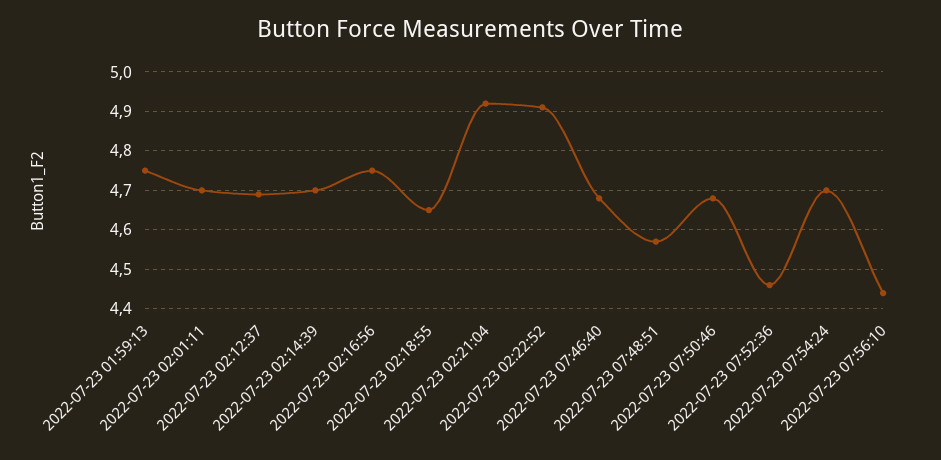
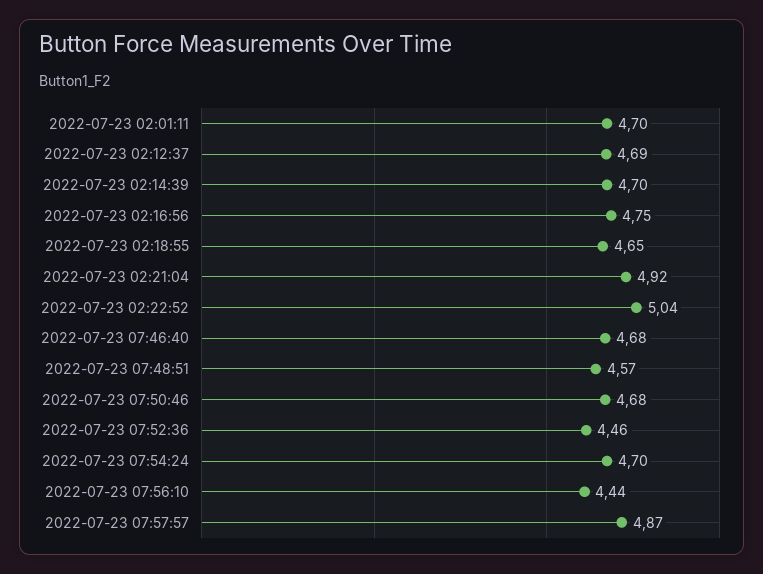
2022-07-23 01:59:13: 4.75 -> none
2022-07-23 02:22:52: 4.9 -> 5.04
2022-07-23 07:57:57: none -> 4.87

